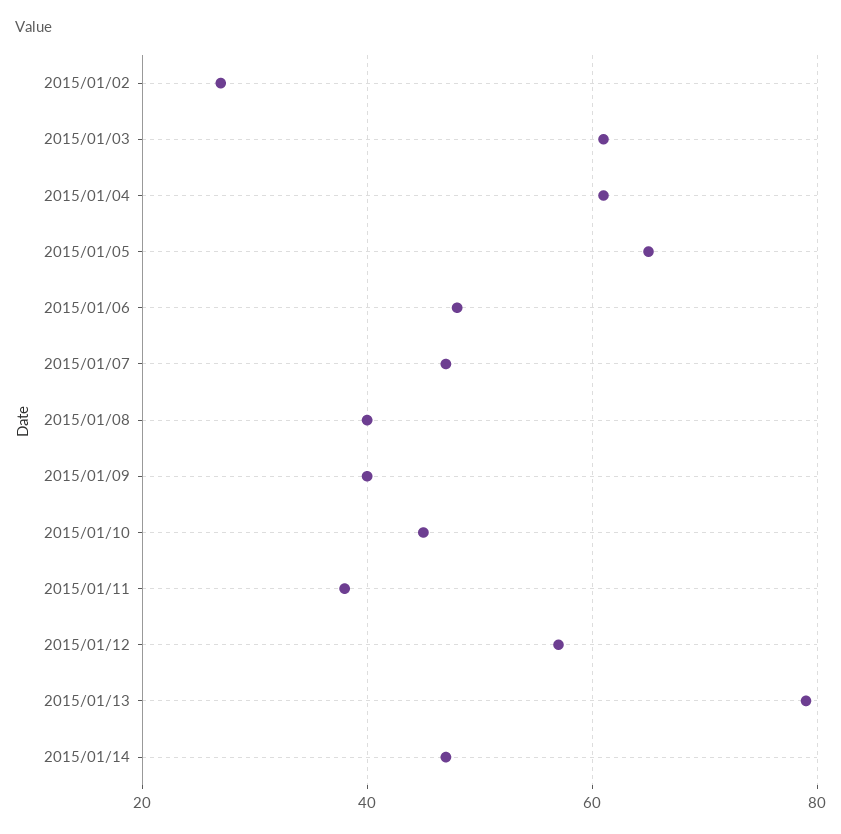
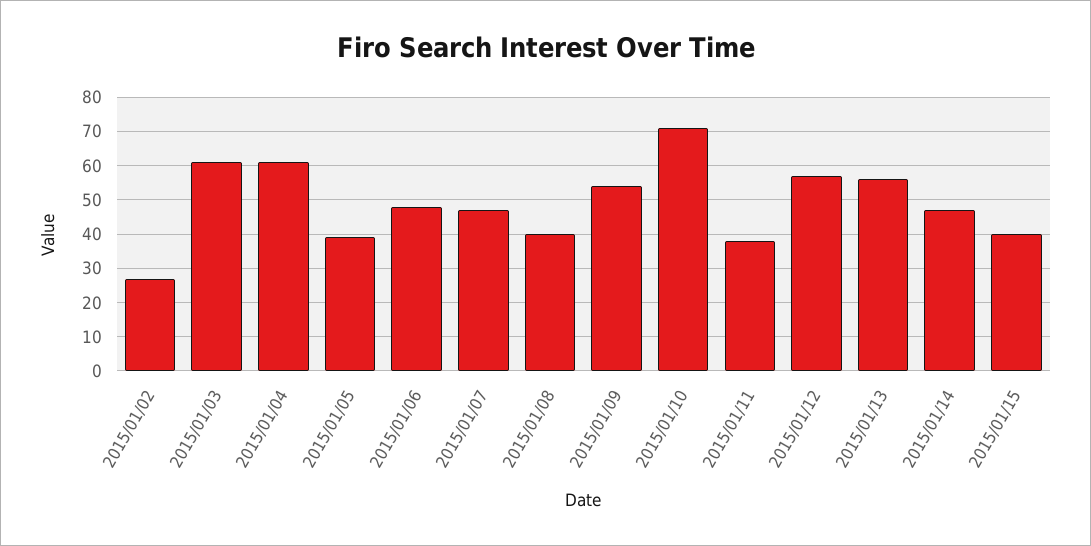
2015/01/05: 65 -> 40
2015/01/09: 40 -> 55
2015/01/10: 45 -> 70
2015/01/13: 80 -> 55
2015/01/15: none -> 40

